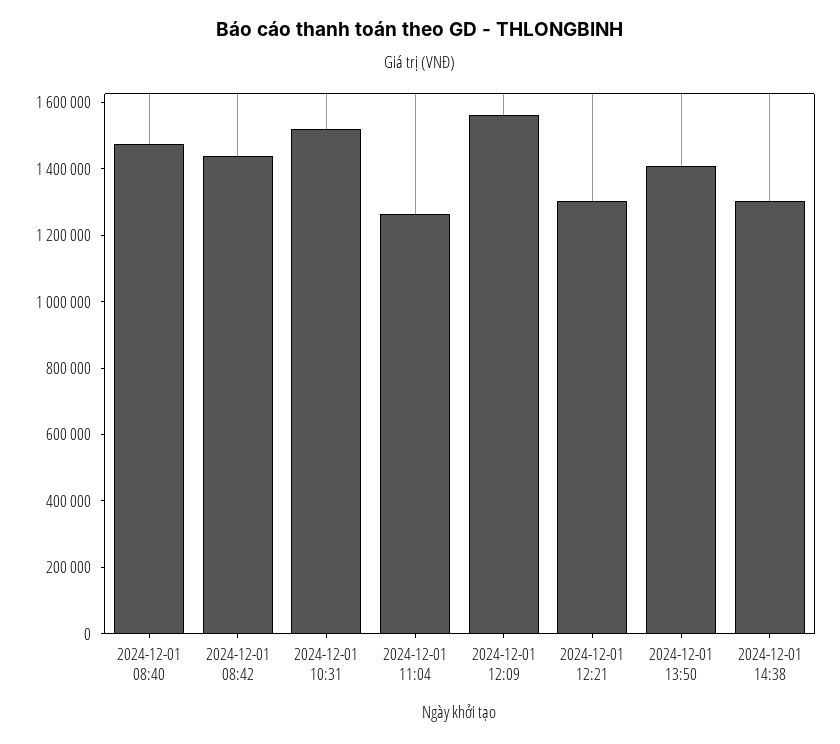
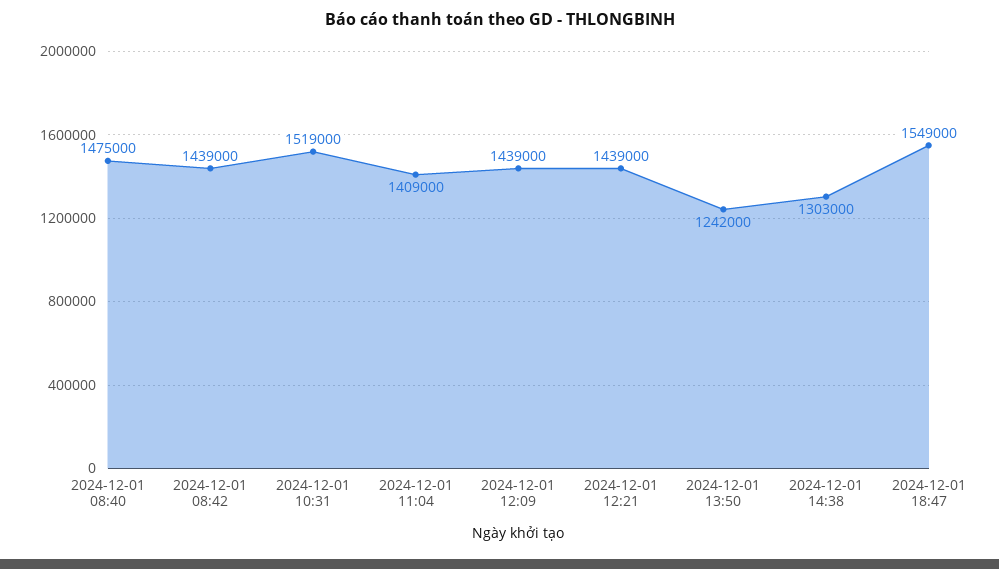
2024-12-01 11:04: 1250000 -> 1409000
2024-12-01 12:09: 1550000 -> 1439000
2024-12-01 12:21: 1300000 -> 1439000
2024-12-01 13:50: 1400000 -> 1242000
2024-12-01 18:47: none -> 1549000

